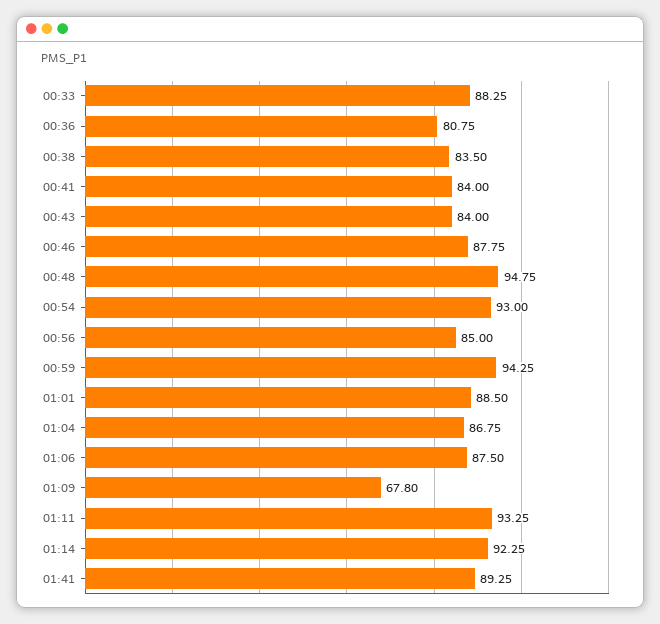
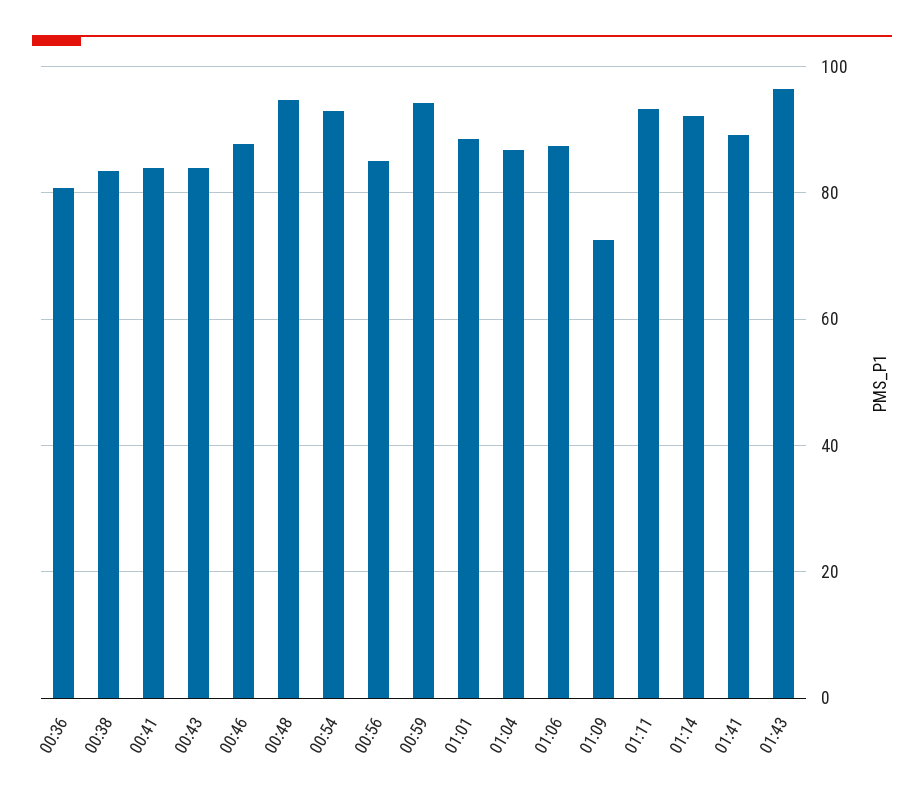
00:33: 88.25 -> none
01:09: 67.8 -> 72
01:43: none -> 96

